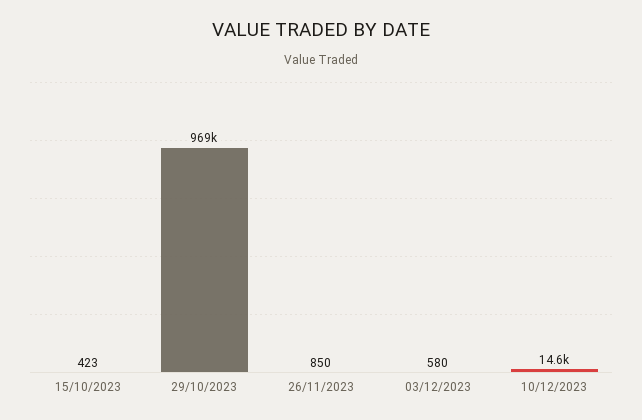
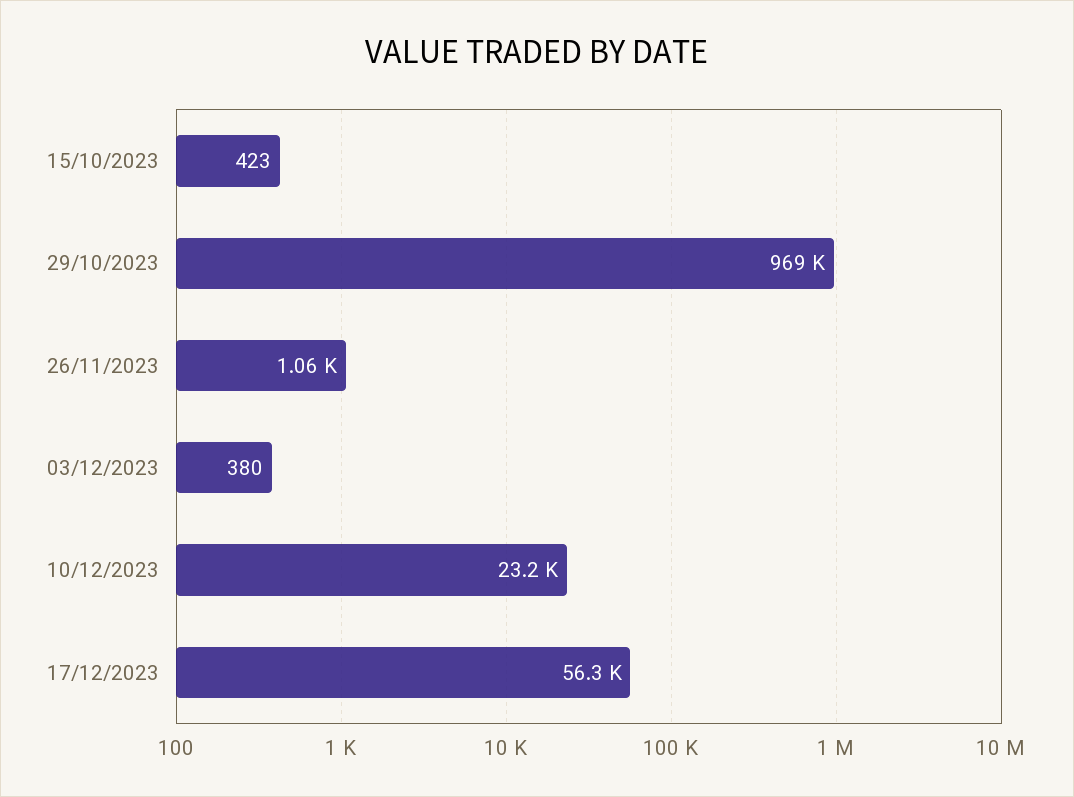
26/11/2023: 850 -> 1060
03/12/2023: 580 -> 380
10/12/2023: 14600 -> 23200
17/12/2023: none -> 56300

